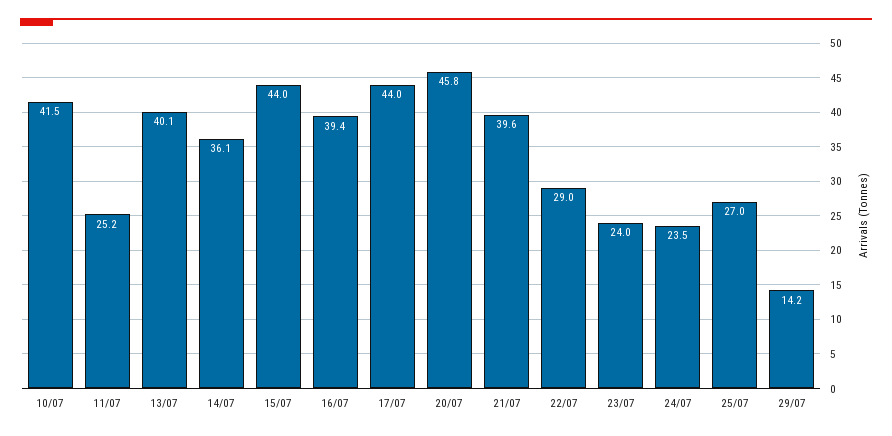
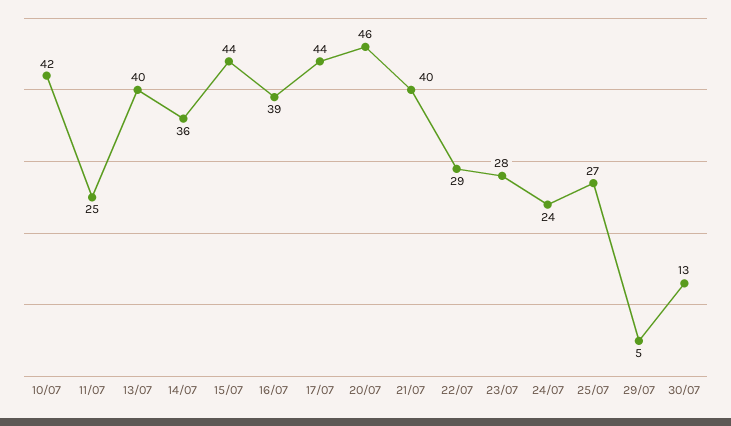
23/07: 24 -> 28
29/07: 14.2 -> 5
30/07: none -> 13

